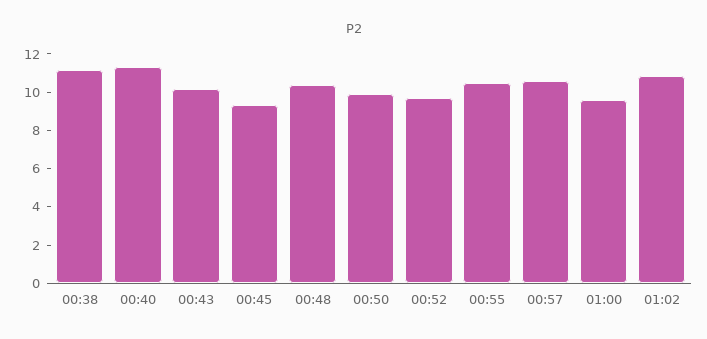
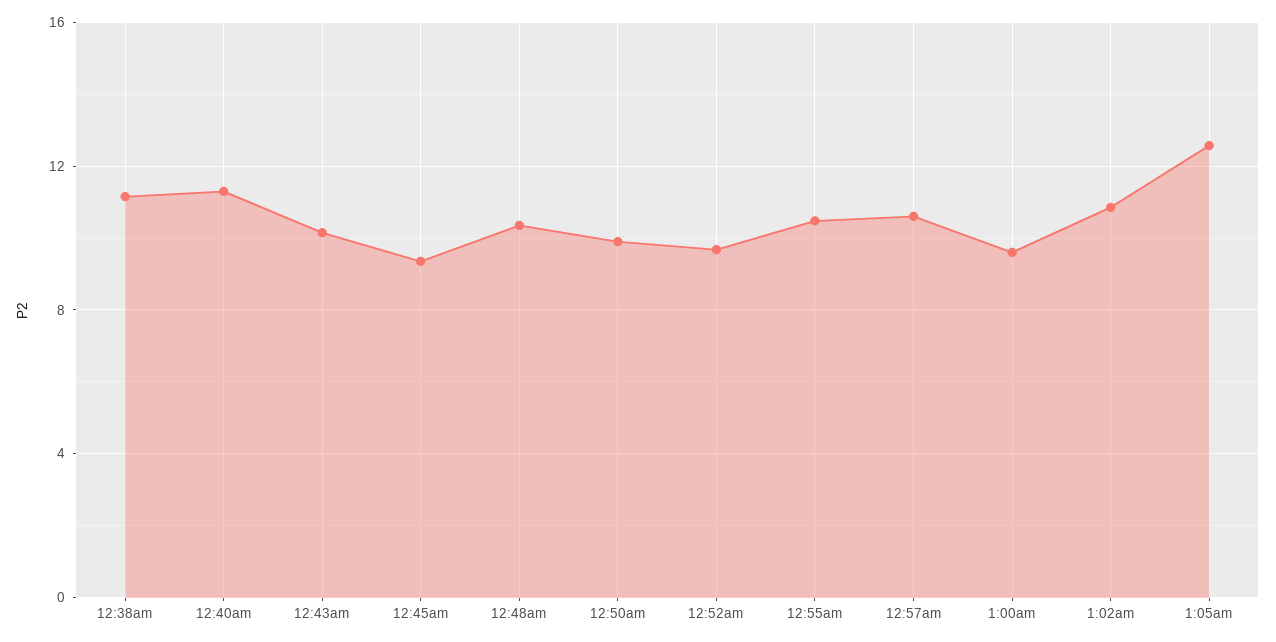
1:05am: none -> 12.5

